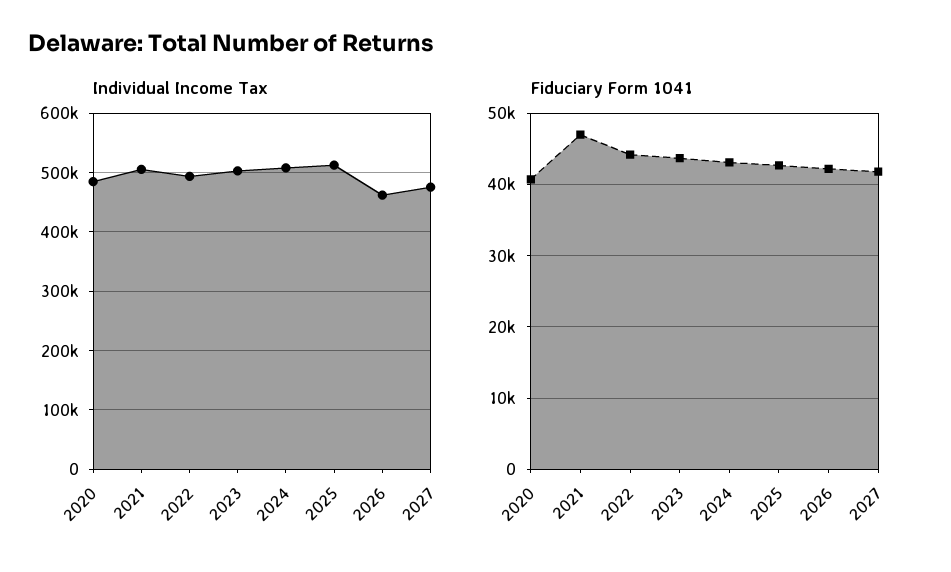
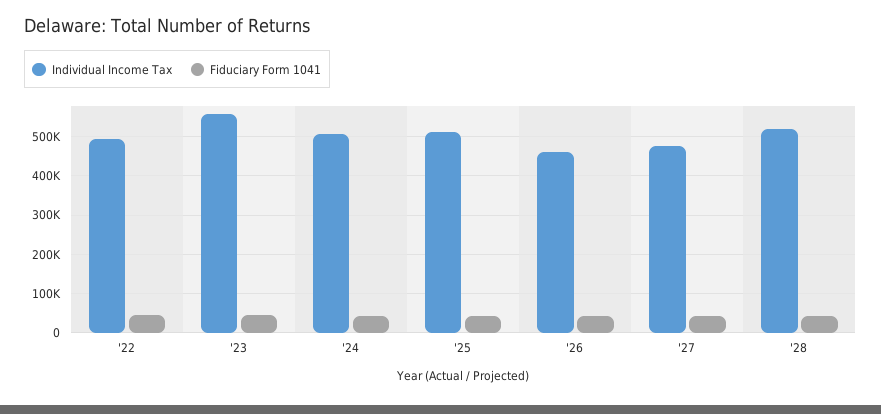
Individual Income Tax, 2020: 480000 -> none
Individual Income Tax, 2021: 500000 -> none
Individual Income Tax, 2023: 500000 -> 560000
Fiduciary Form 1041, 2020: 41000 -> none
Fiduciary Form 1041, 2021: 47000 -> none
Individual Income Tax, '28: none -> 520000
Fiduciary Form 1041, '28: none -> 40000

